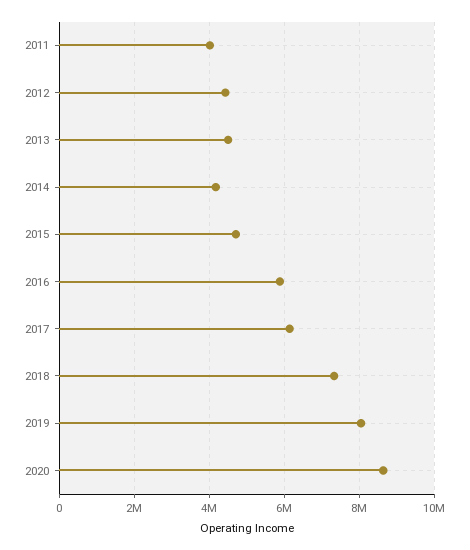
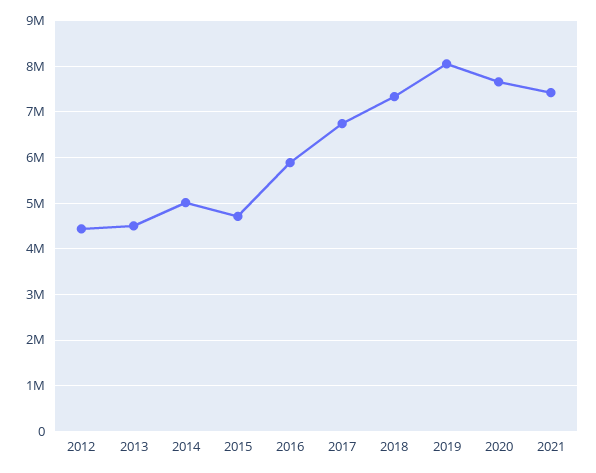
2011: 4000000 -> none
2014: 4200000 -> 5000000
2017: 6200000 -> 6800000
2020: 8600000 -> 7600000
2021: none -> 7400000

